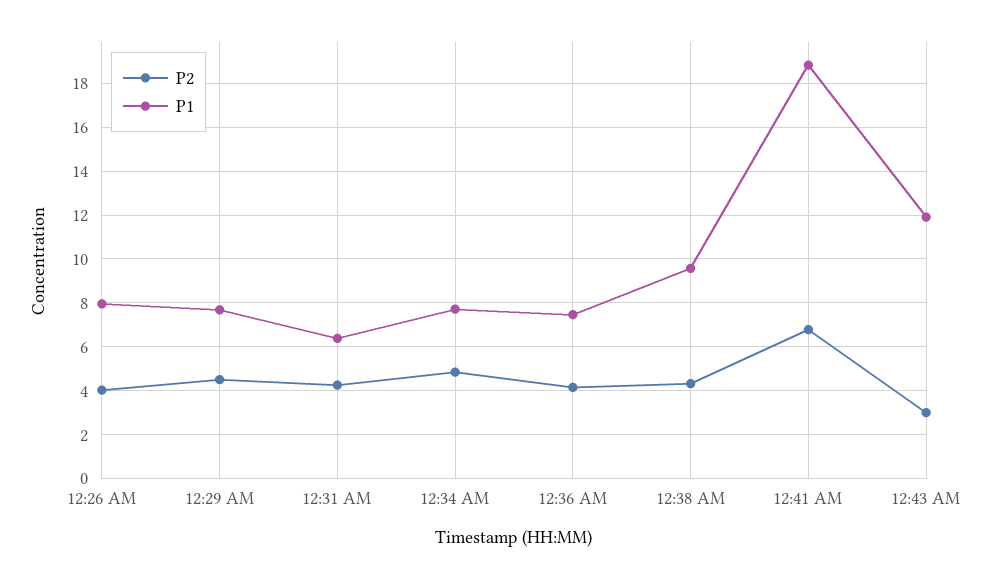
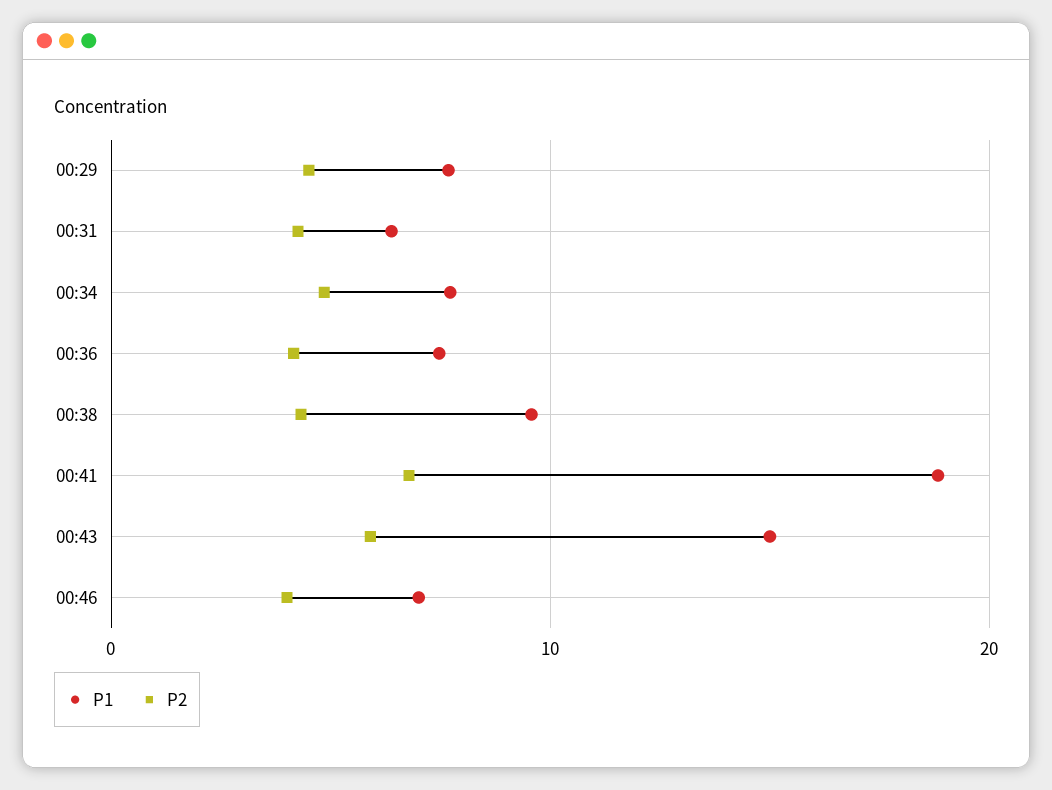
P2, 12:26 AM: 4 -> none
P1, 12:26 AM: 8 -> none
P2, 12:43 AM: 3 -> 6
P1, 12:43 AM: 12 -> 15
P1, 00:46: none -> 7
P2, 00:46: none -> 4

